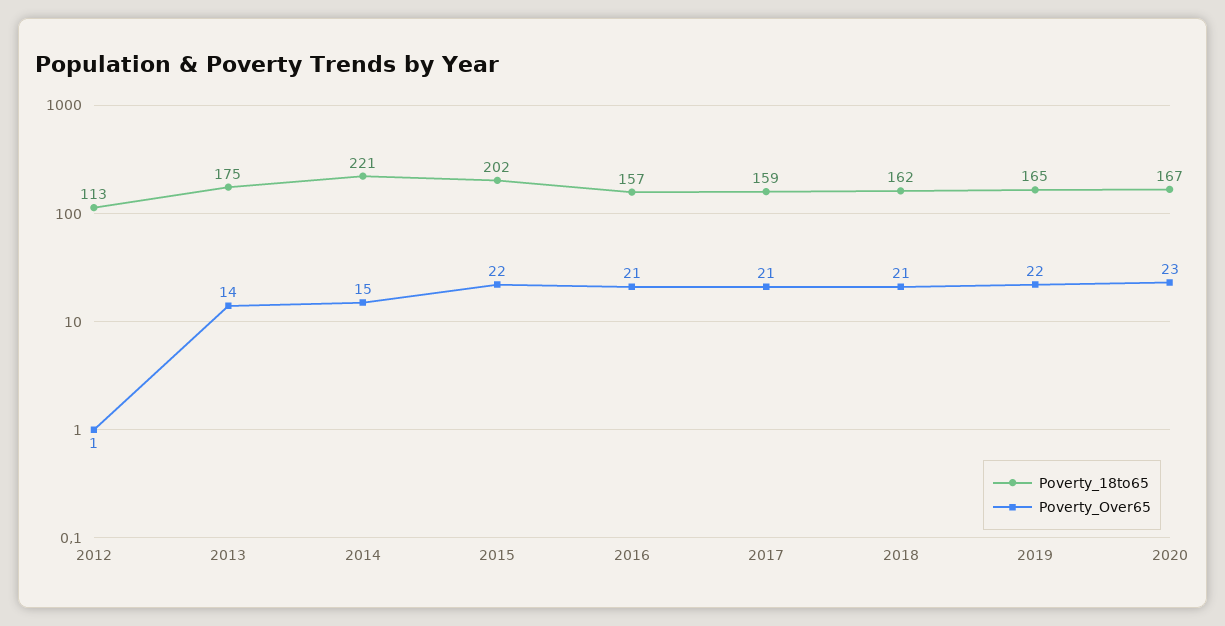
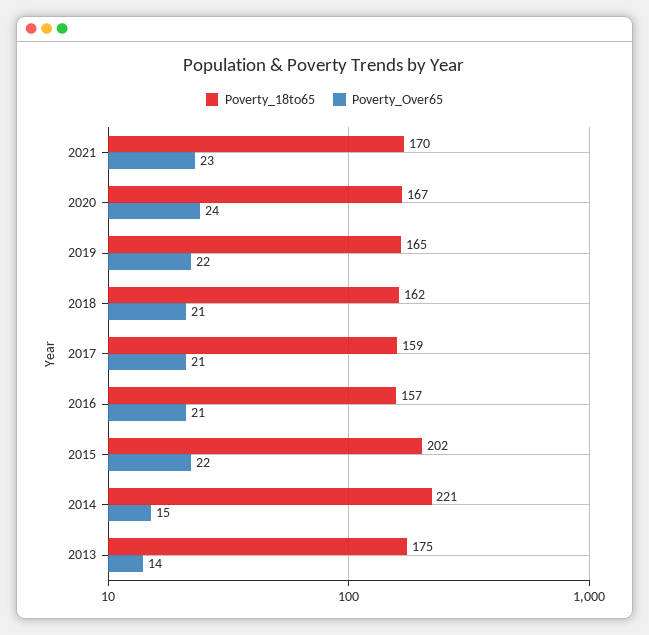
Poverty_18to65, 2012: 113 -> none
Poverty_Over65, 2012: 1 -> none
Poverty_Over65, 2020: 23 -> 24
Poverty_18to65, 2021: none -> 170
Poverty_Over65, 2021: none -> 23

